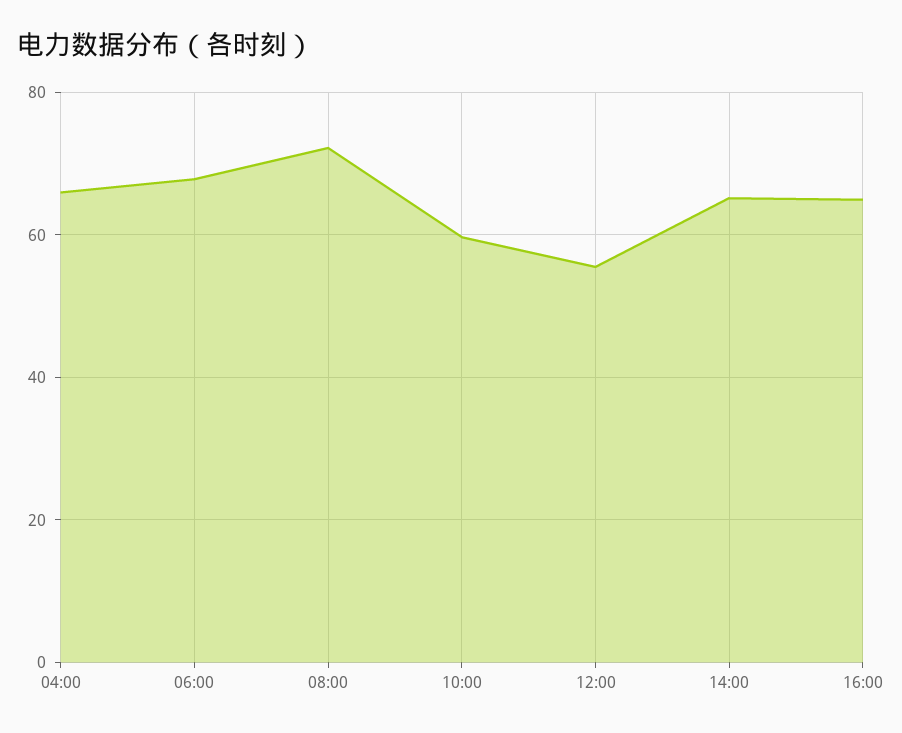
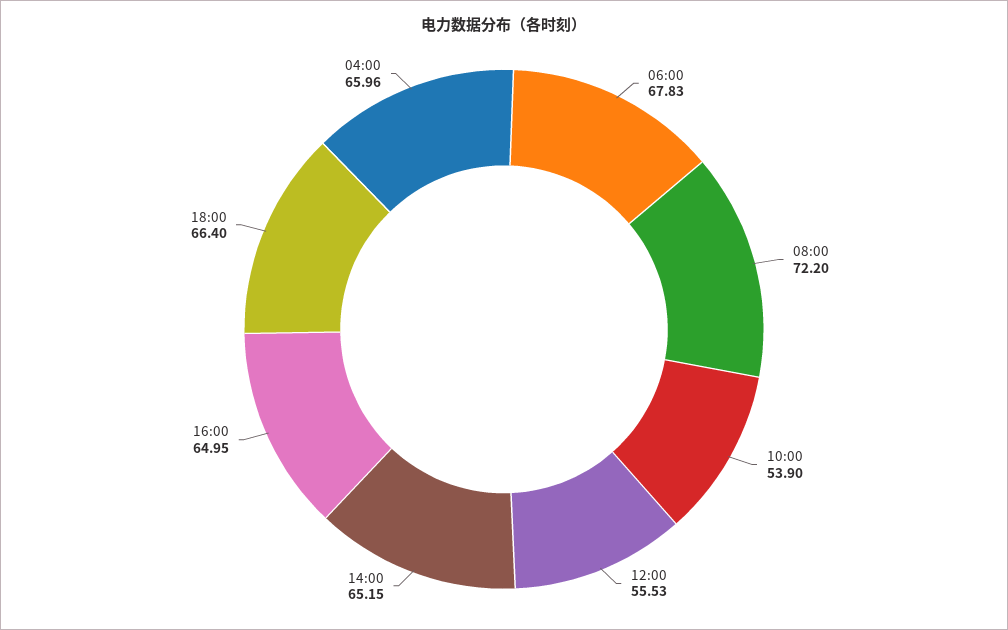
10:00: 60 -> 53.9
18:00: none -> 66.4

